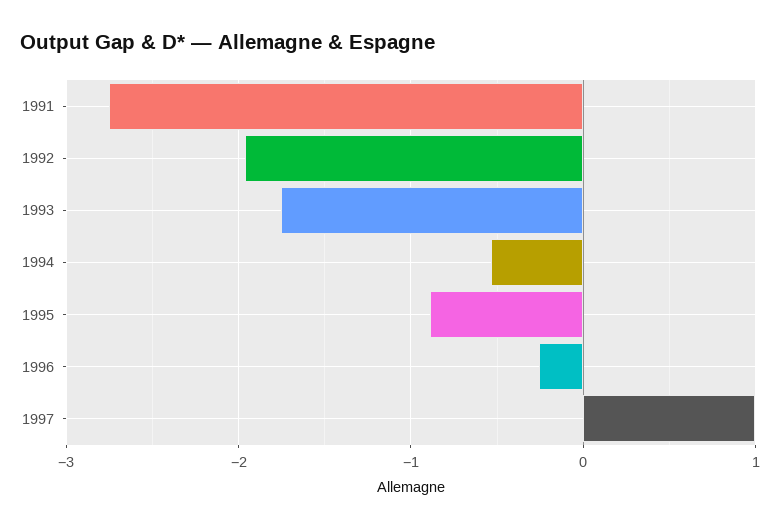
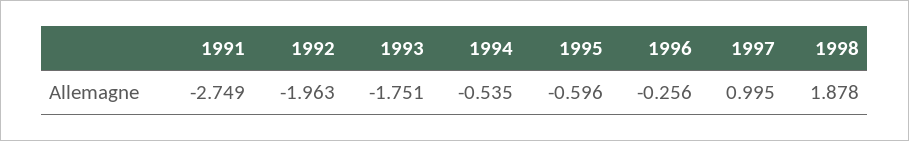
1995: -0.9 -> -0.596
1998: none -> 1.878

